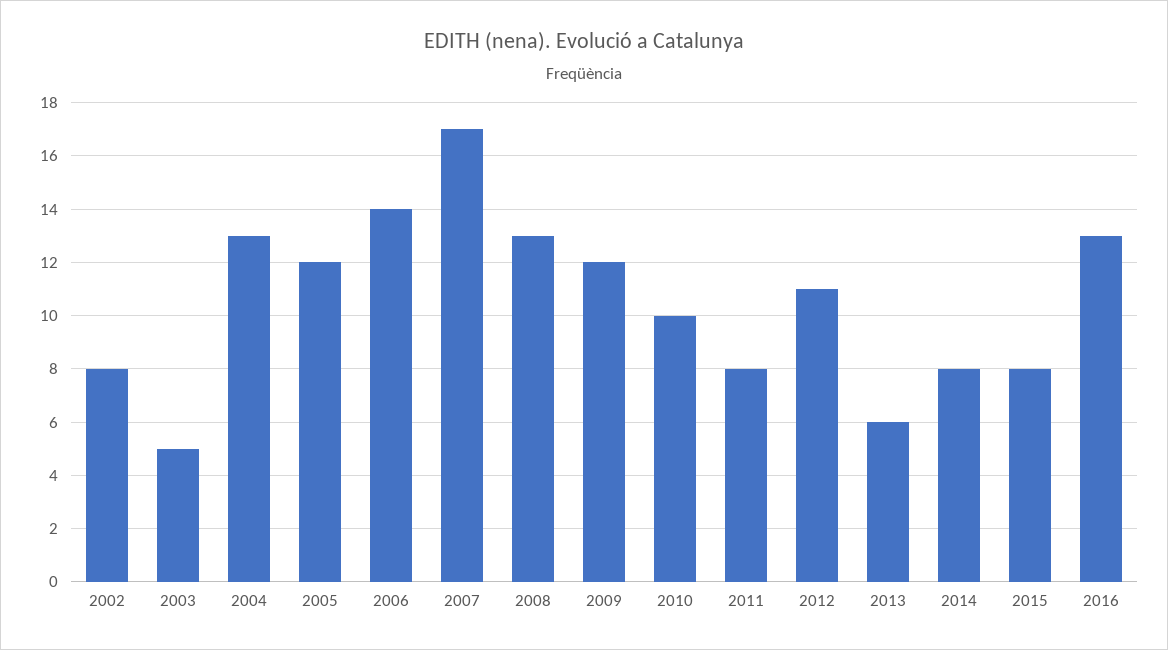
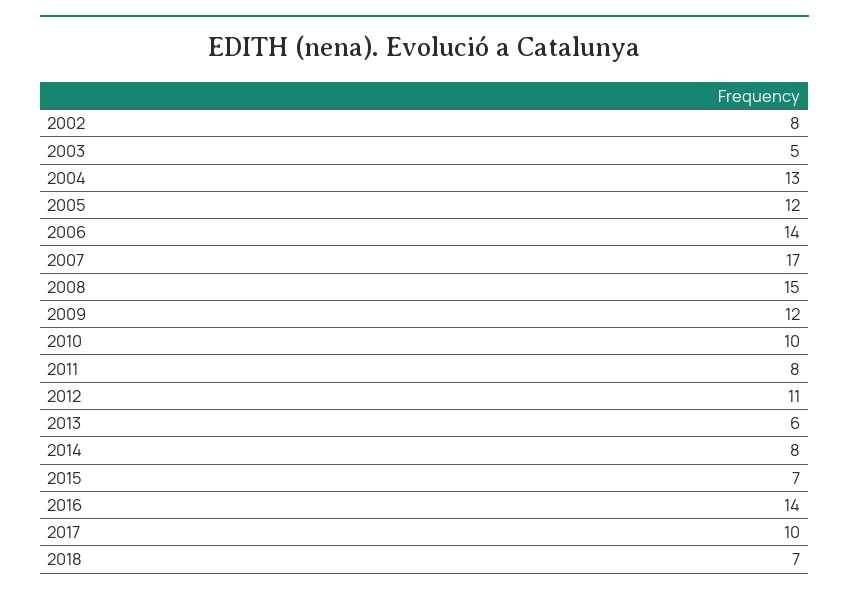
2008: 13 -> 15
2015: 8 -> 7
2016: 13 -> 14
2017: none -> 10
2018: none -> 7

